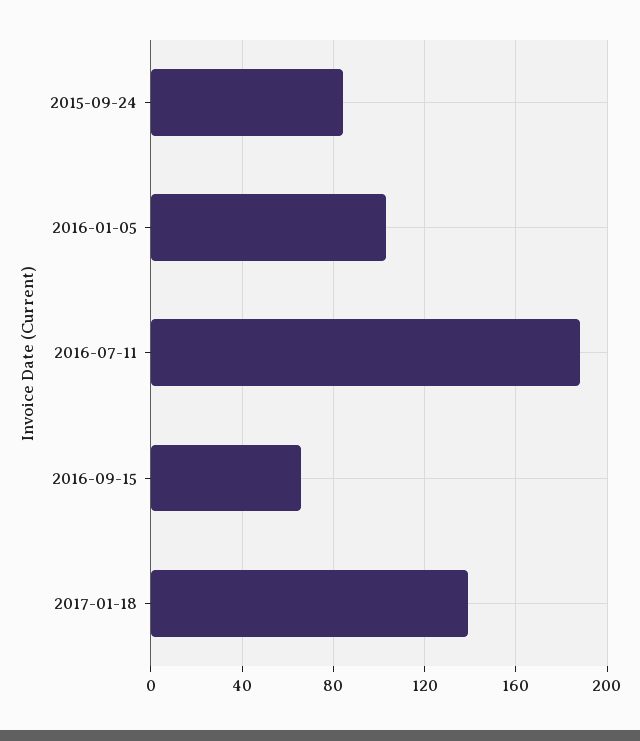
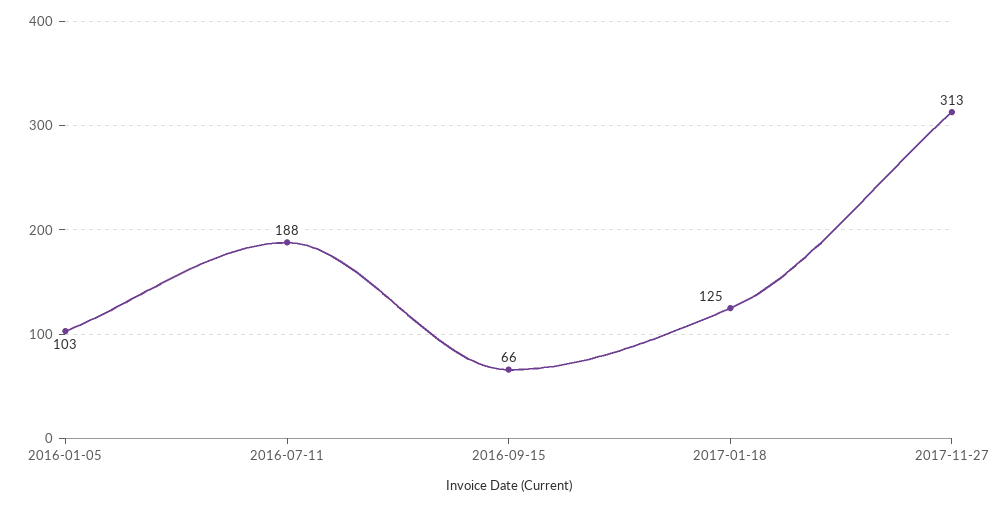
2015-09-24: 85 -> none
2017-01-18: 140 -> 125
2017-11-27: none -> 313

